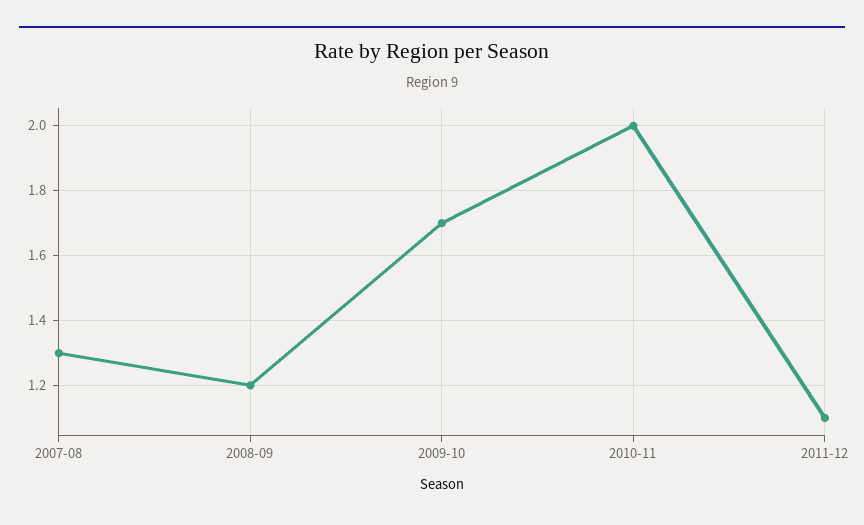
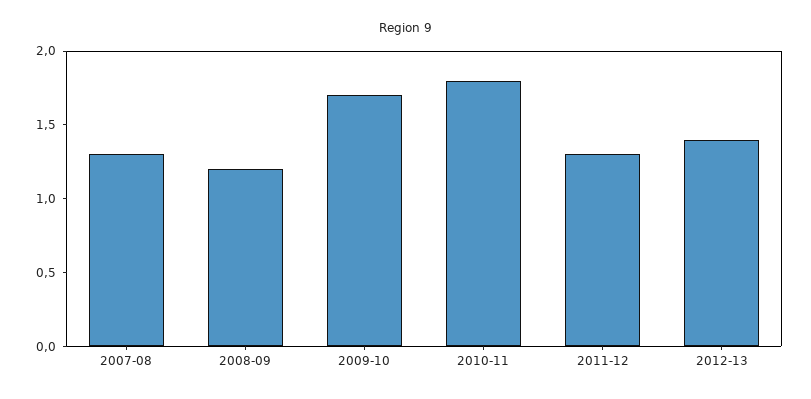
2010-11: 2 -> 1.8
2011-12: 1.1 -> 1.3
2012-13: none -> 1.4

